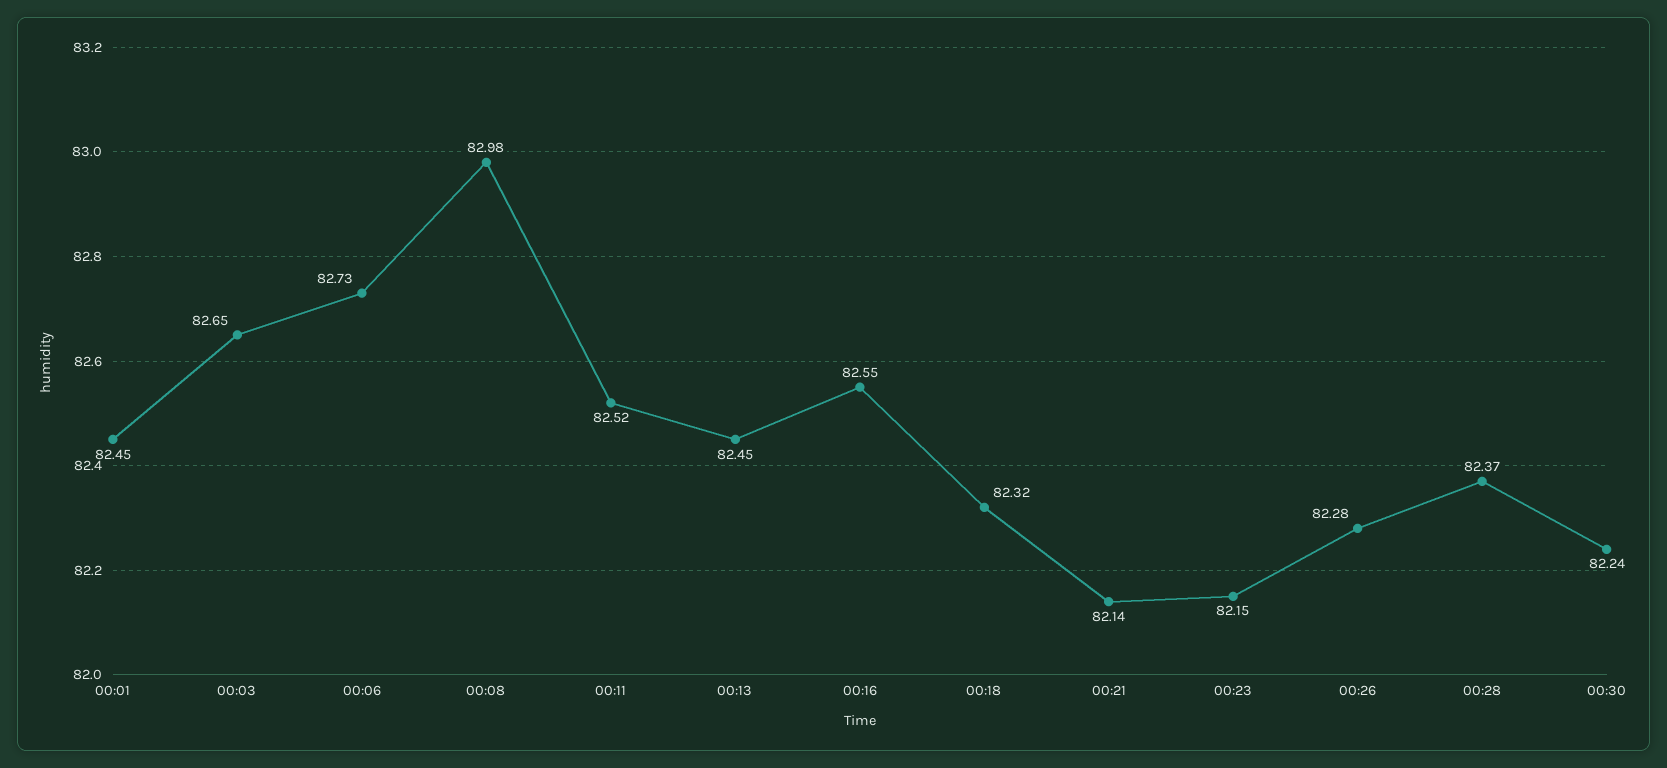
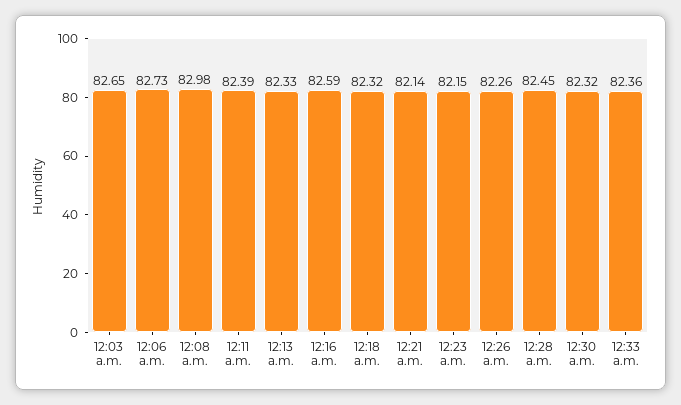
00:01: 82.45 -> none
00:11: 82.52 -> 82.39
00:13: 82.45 -> 82.33
00:16: 82.55 -> 82.59
00:26: 82.28 -> 82.26
00:28: 82.37 -> 82.45
00:30: 82.24 -> 82.32
12:33 a.m.: none -> 82.36

